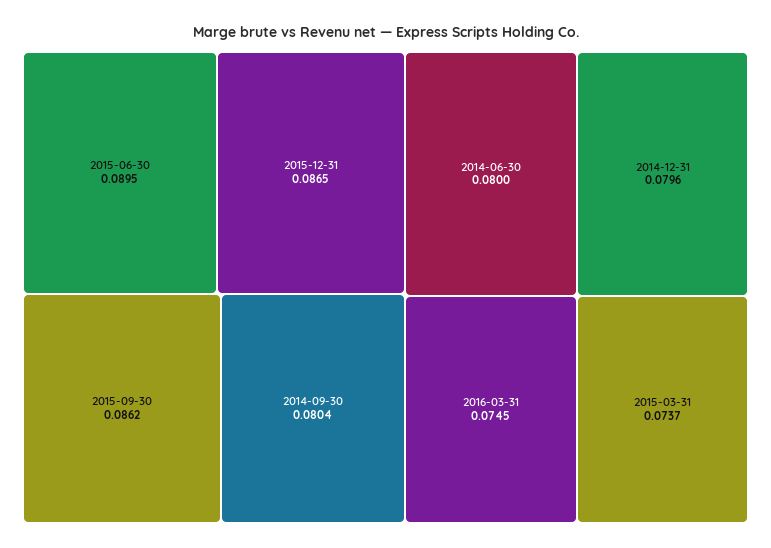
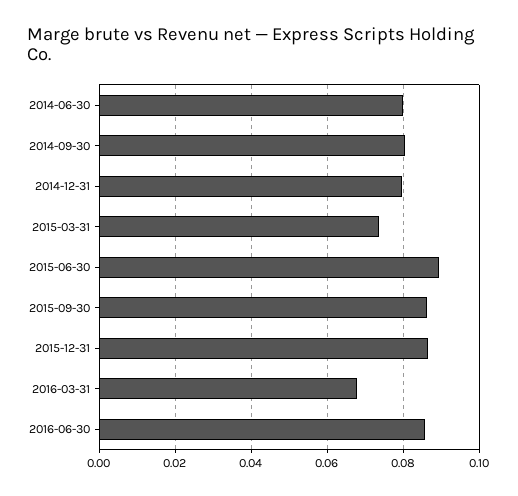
2016-03-31: 0.0745 -> 0.068
2016-06-30: none -> 0.086

